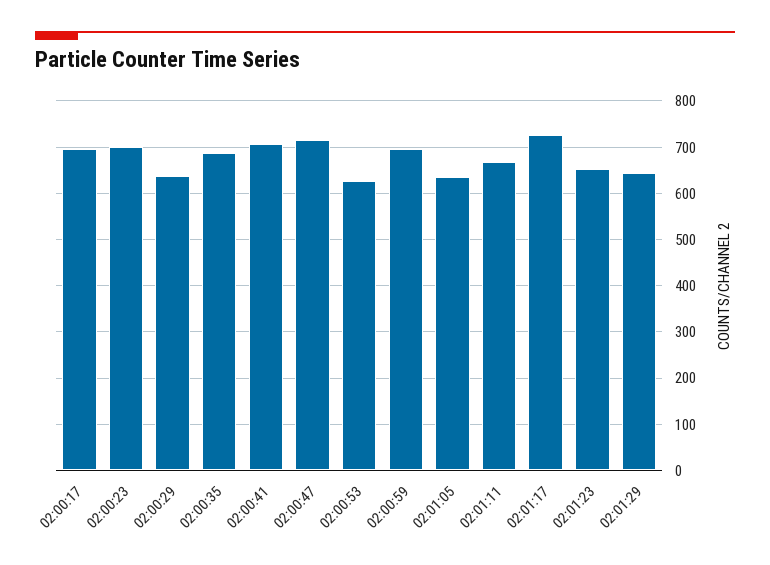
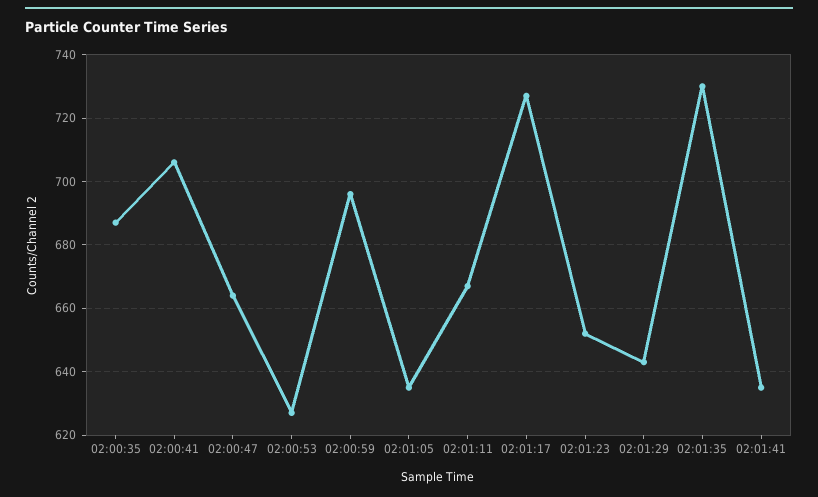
02:00:17: 700 -> none
02:00:23: 700 -> none
02:00:29: 640 -> none
02:00:47: 720 -> 665
02:01:35: none -> 730
02:01:41: none -> 635

